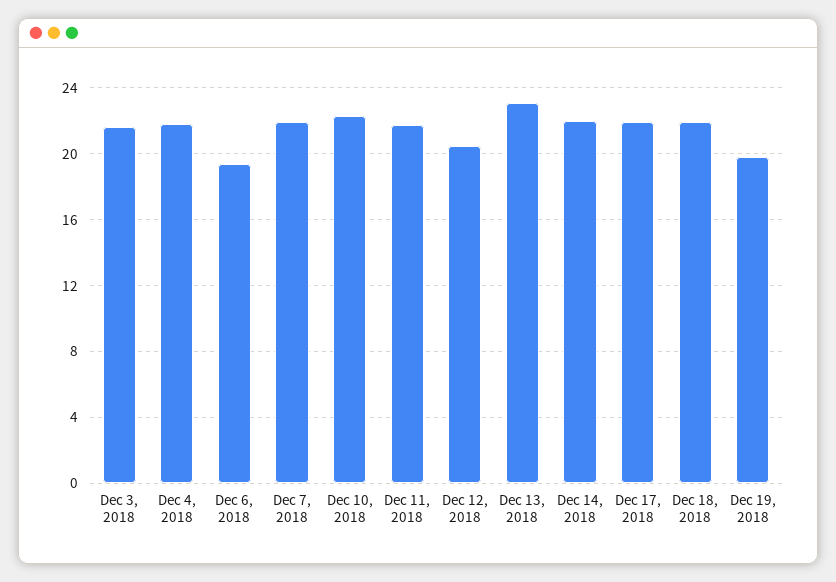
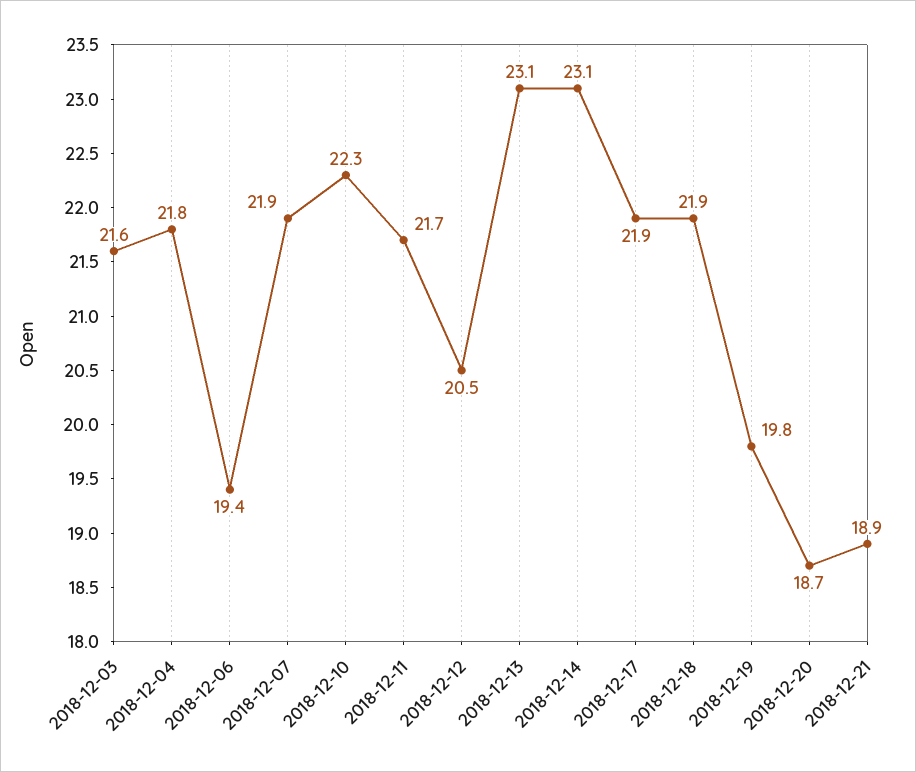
Dec 14, 2018: 22 -> 23.1
2018-12-20: none -> 18.7
2018-12-21: none -> 18.9

